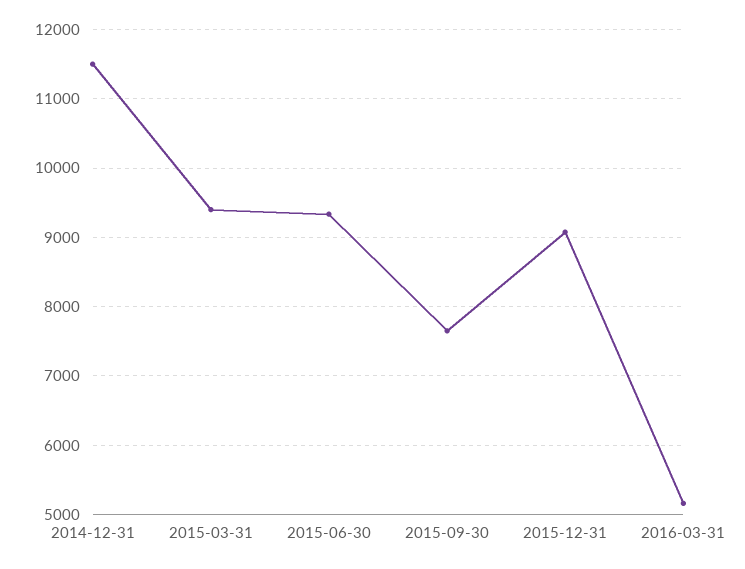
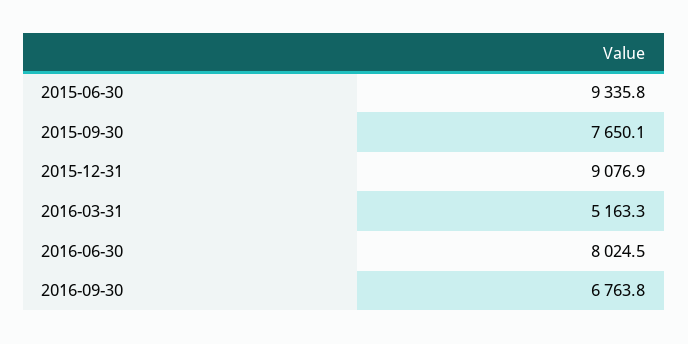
2014-12-31: 11500 -> none
2015-03-31: 9400 -> none
2016-06-30: none -> 8024.5
2016-09-30: none -> 6763.8

